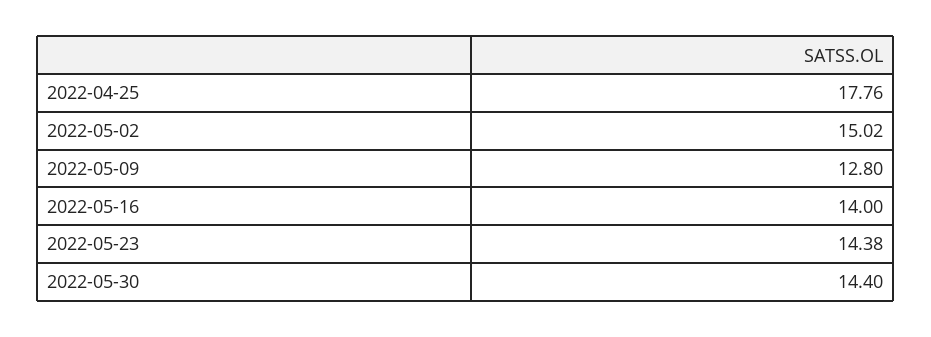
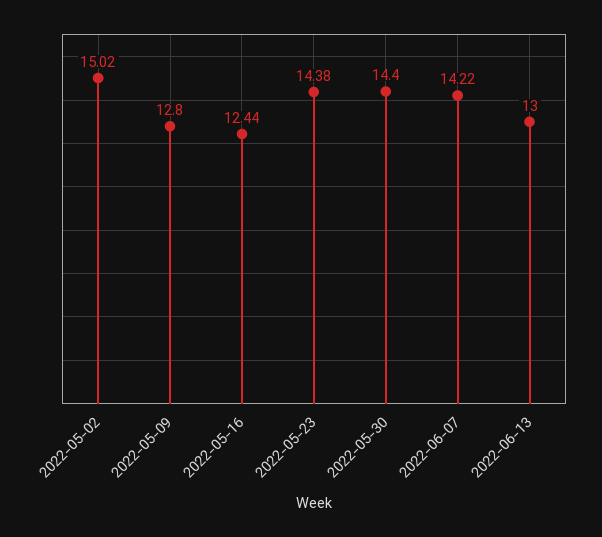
2022-04-25: 17.76 -> none
2022-05-16: 14 -> 12.44
2022-06-07: none -> 14.22
2022-06-13: none -> 13

